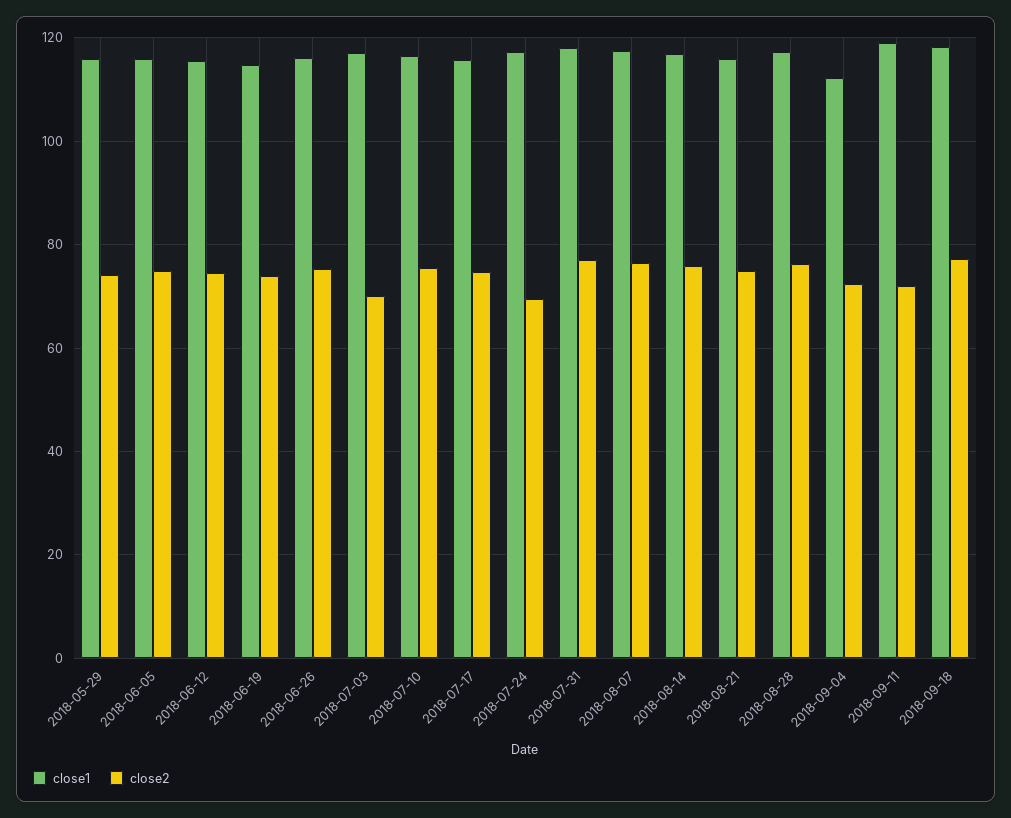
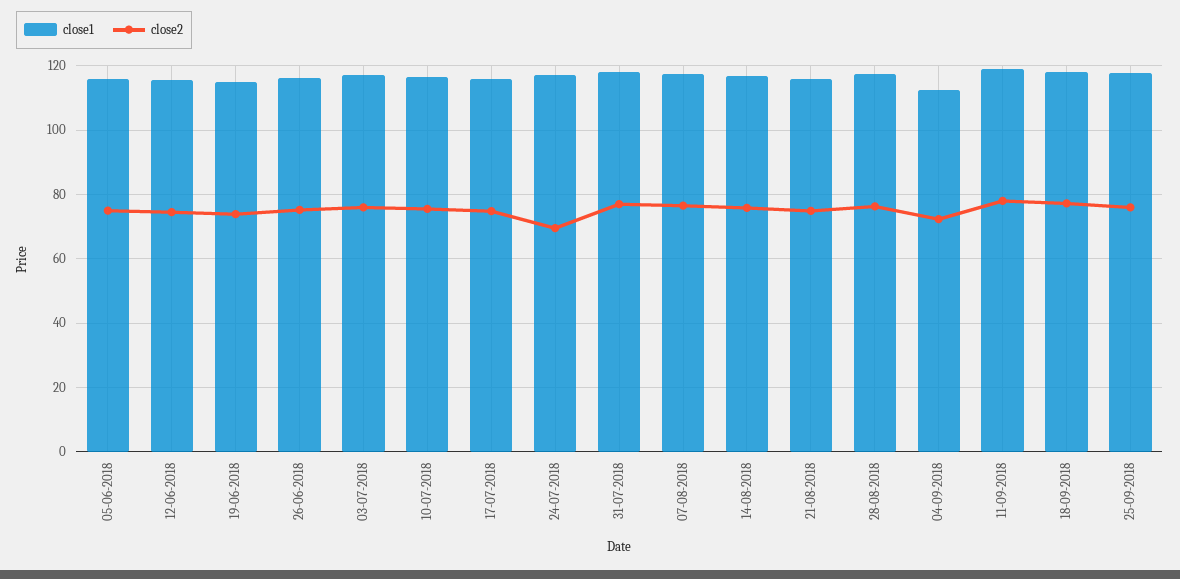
close1, 2018-05-29: 116 -> none
close2, 2018-05-29: 74 -> none
close2, 2018-07-03: 70 -> 76
close2, 2018-09-11: 72 -> 78
close1, 25-09-2018: none -> 118
close2, 25-09-2018: none -> 76

